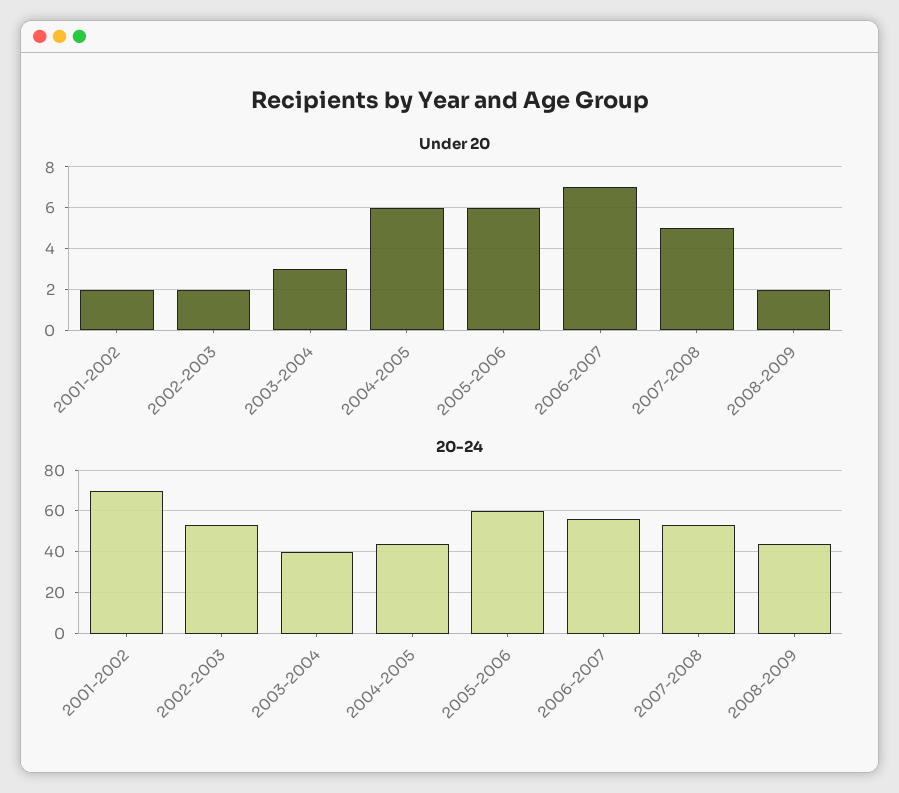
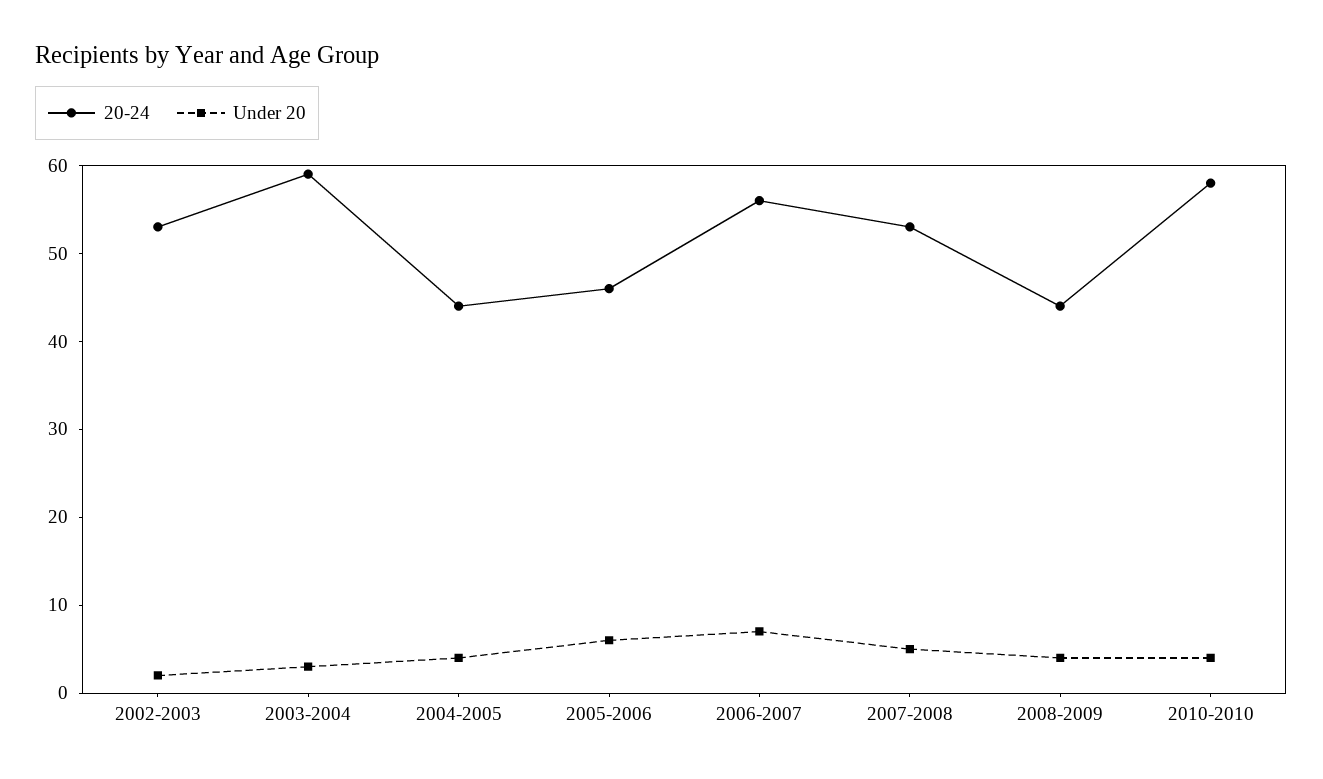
Under 20, 2001-2002: 2 -> none
Under 20, 2004-2005: 6 -> 4
Under 20, 2008-2009: 2 -> 4
20-24, 2001-2002: 70 -> none
20-24, 2003-2004: 40 -> 59
20-24, 2005-2006: 60 -> 46
20-24, 2010-2010: none -> 58
Under 20, 2010-2010: none -> 4

